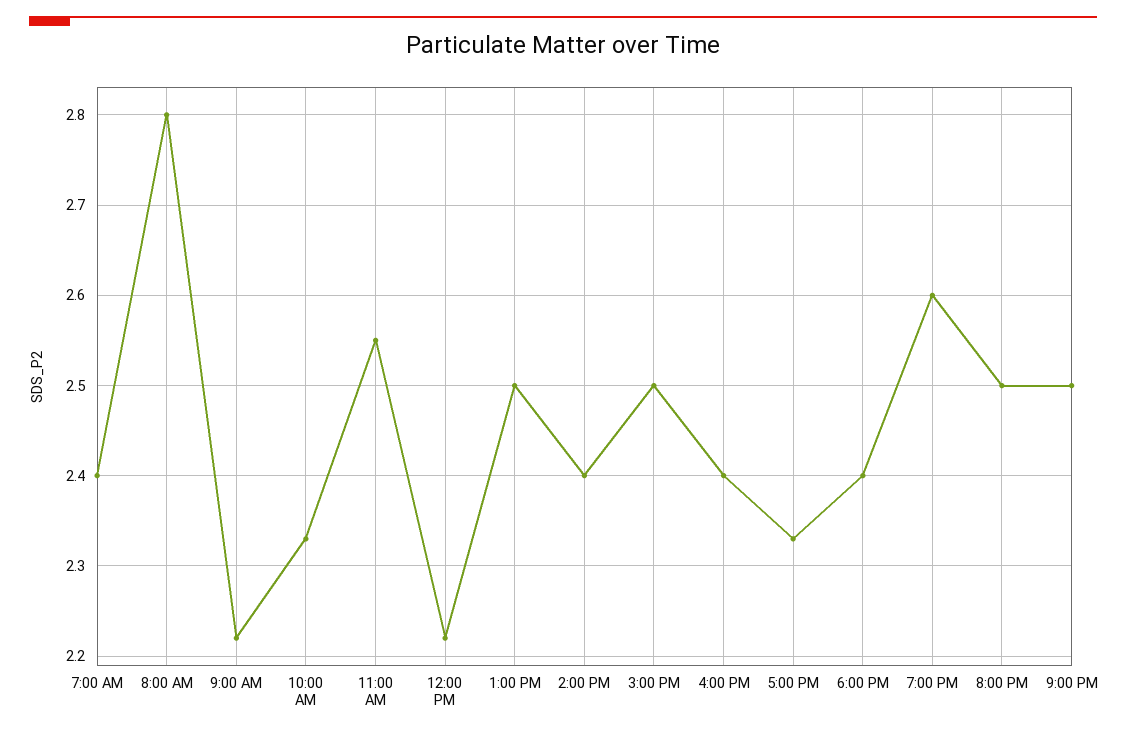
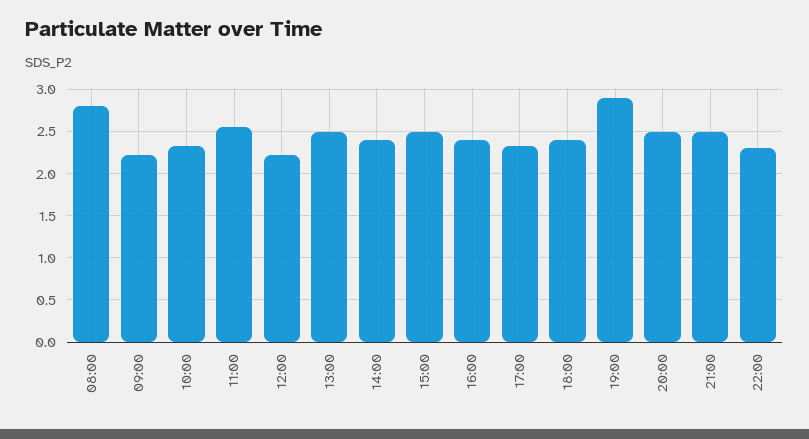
7:00 AM: 2.4 -> none
7:00 PM: 2.6 -> 2.9
22:00: none -> 2.3

